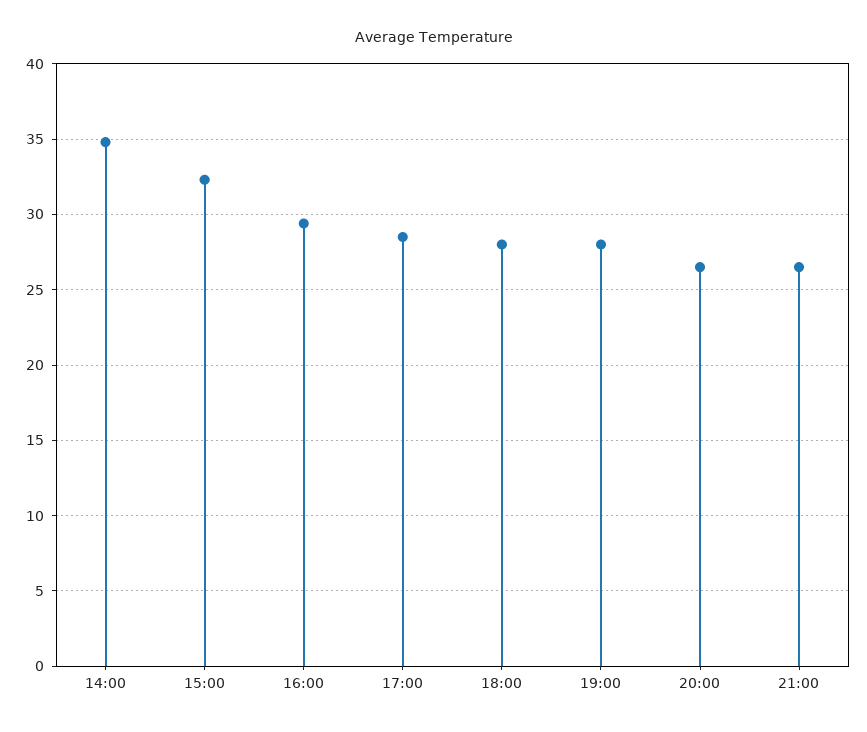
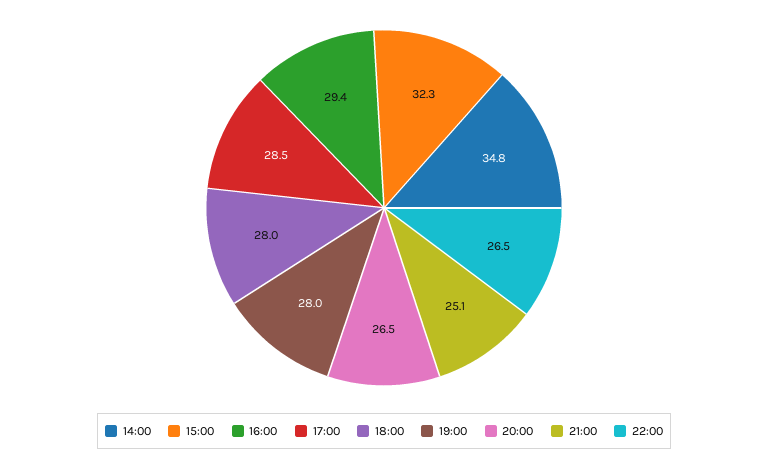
21:00: 26.5 -> 25.1
22:00: none -> 26.5

